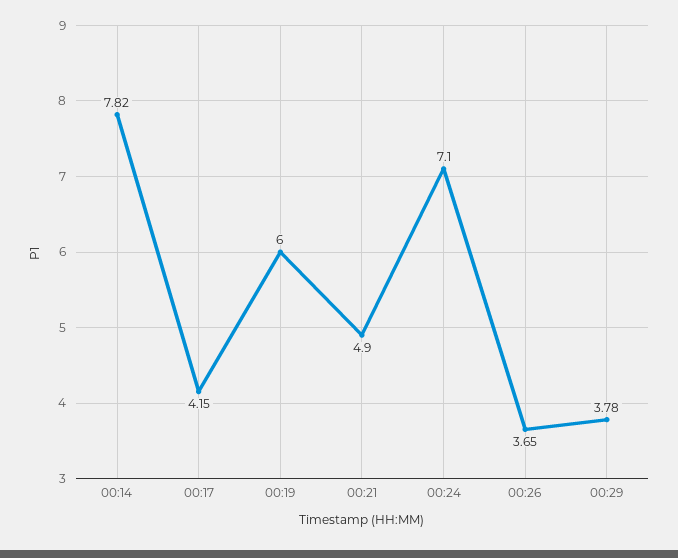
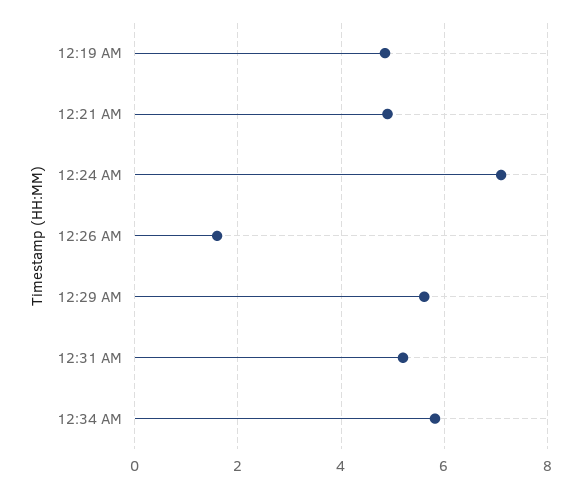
00:14: 7.82 -> none
00:17: 4.15 -> none
00:19: 6 -> 4.8
00:26: 3.65 -> 1.6
00:29: 3.78 -> 5.6
12:31 AM: none -> 5.2
12:34 AM: none -> 5.8

